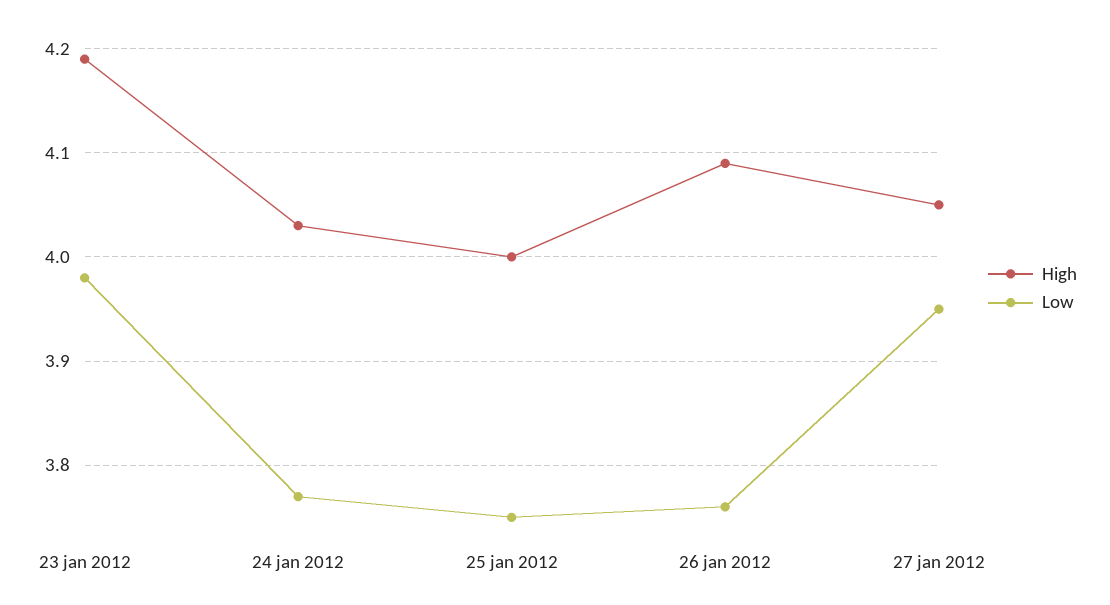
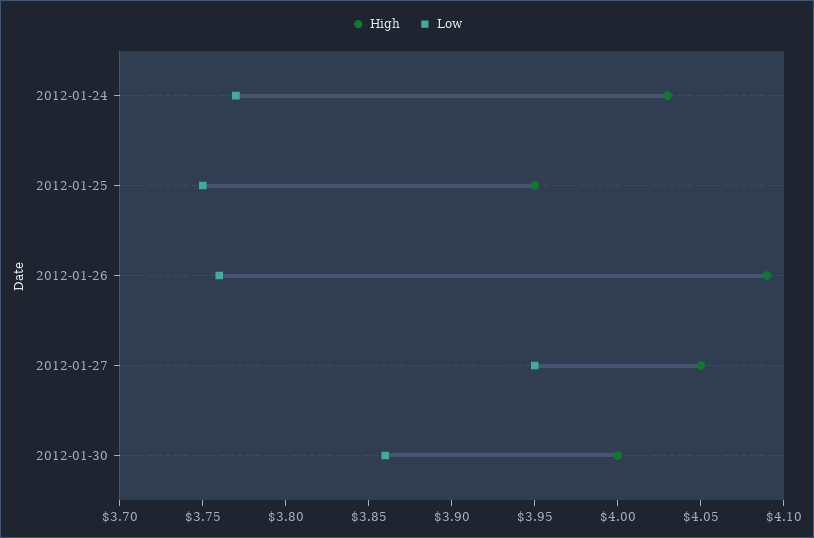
High, 23 jan 2012: 4.19 -> none
Low, 23 jan 2012: 3.98 -> none
High, 25 jan 2012: 4 -> 3.95
High, 2012-01-30: none -> 4
Low, 2012-01-30: none -> 3.86

